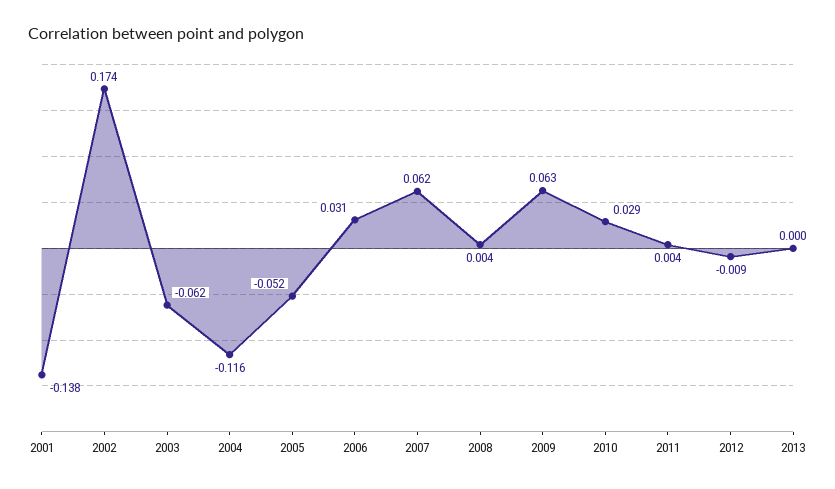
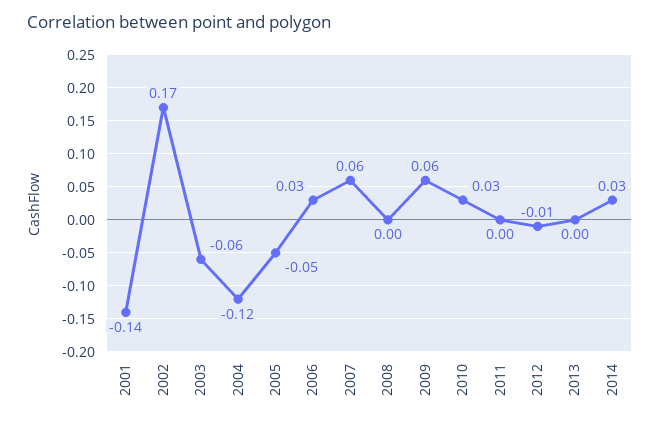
2014: none -> 0.03

